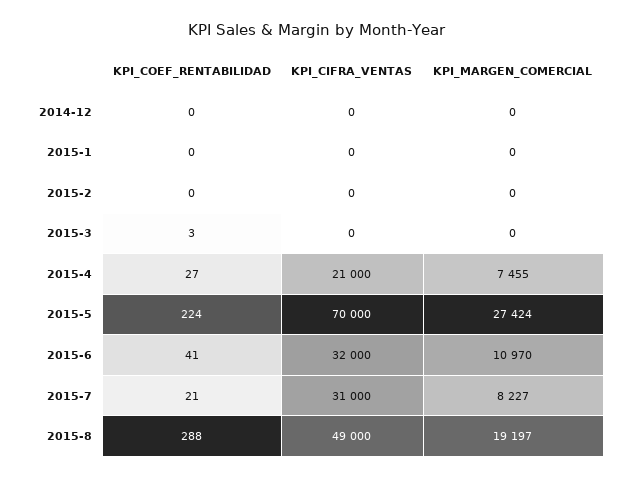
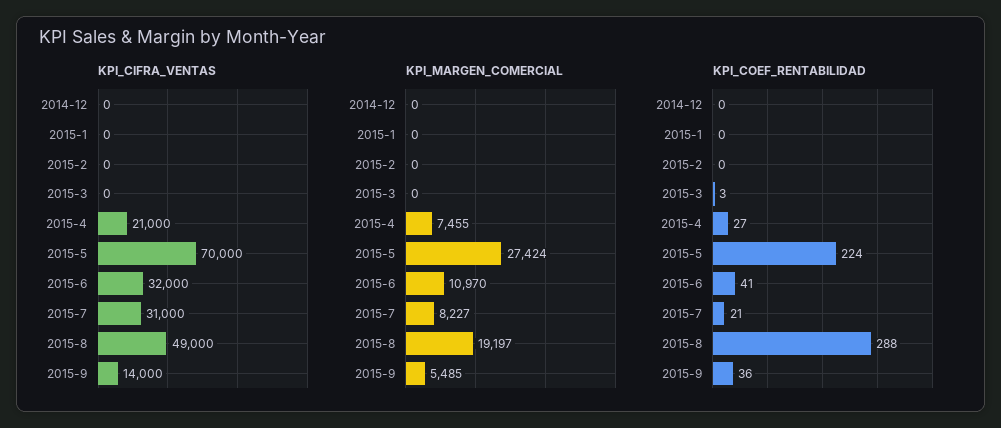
KPI_CIFRA_VENTAS, 2015-9: none -> 14000
KPI_MARGEN_COMERCIAL, 2015-9: none -> 5485
KPI_COEF_RENTABILIDAD, 2015-9: none -> 36

